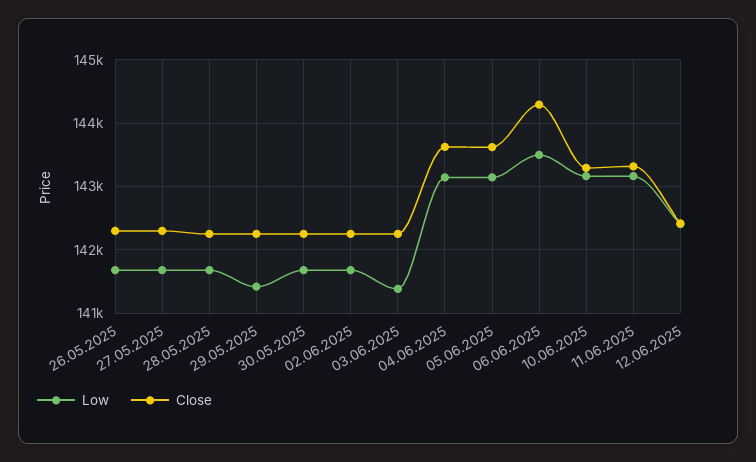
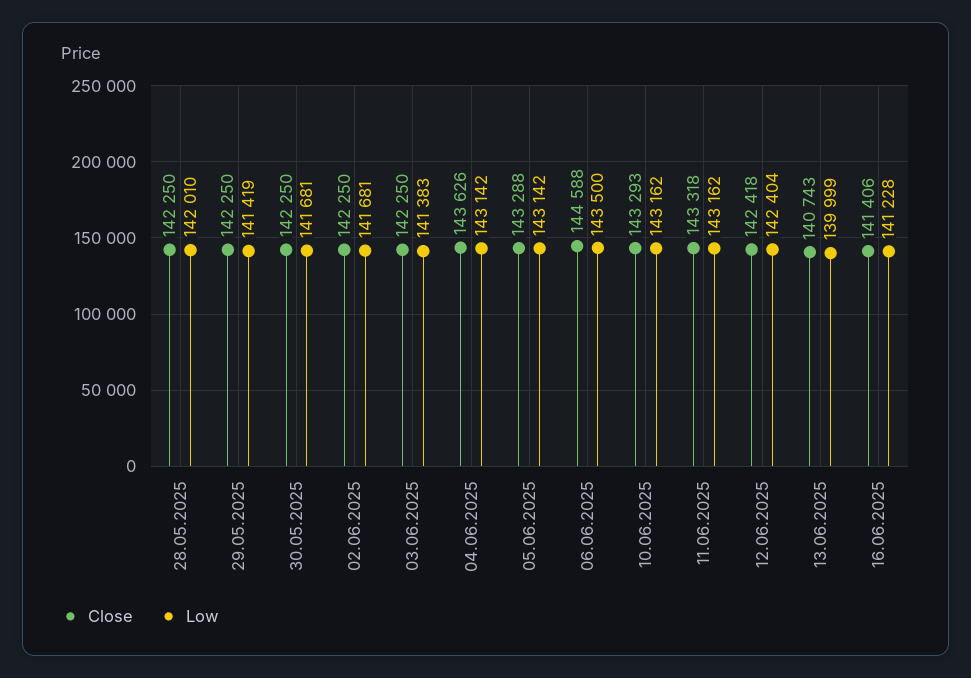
Low, 26.05.2025: 141700 -> none
Close, 26.05.2025: 142300 -> none
Low, 27.05.2025: 141700 -> none
Close, 27.05.2025: 142300 -> none
Low, 28.05.2025: 141700 -> 142010
Close, 05.06.2025: 143600 -> 143288
Close, 06.06.2025: 144300 -> 144588
Close, 13.06.2025: none -> 140743
Low, 13.06.2025: none -> 139999
Close, 16.06.2025: none -> 141406
Low, 16.06.2025: none -> 141228

